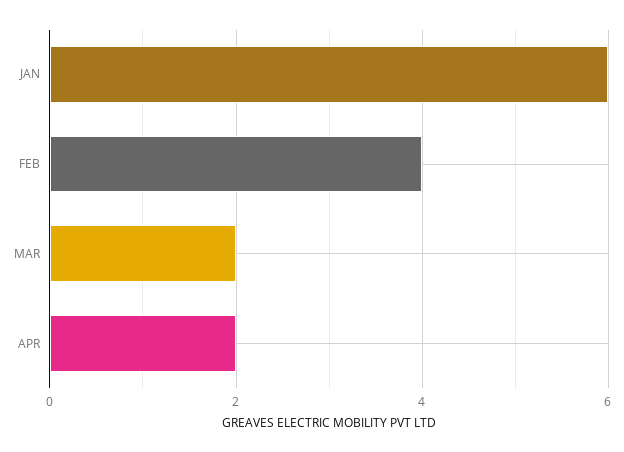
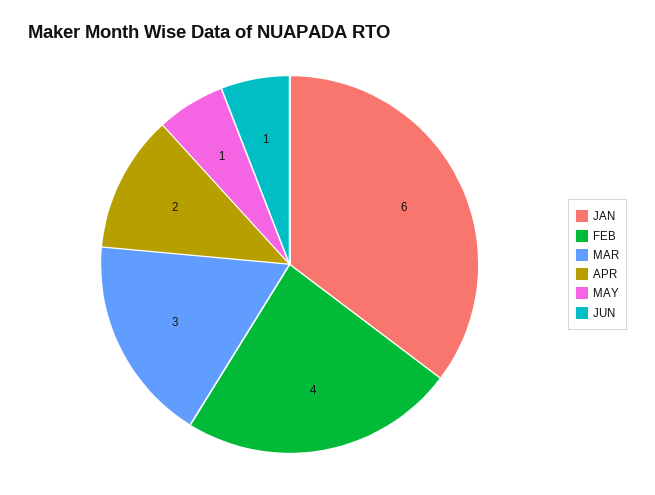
MAR: 2 -> 3
MAY: none -> 1
JUN: none -> 1

